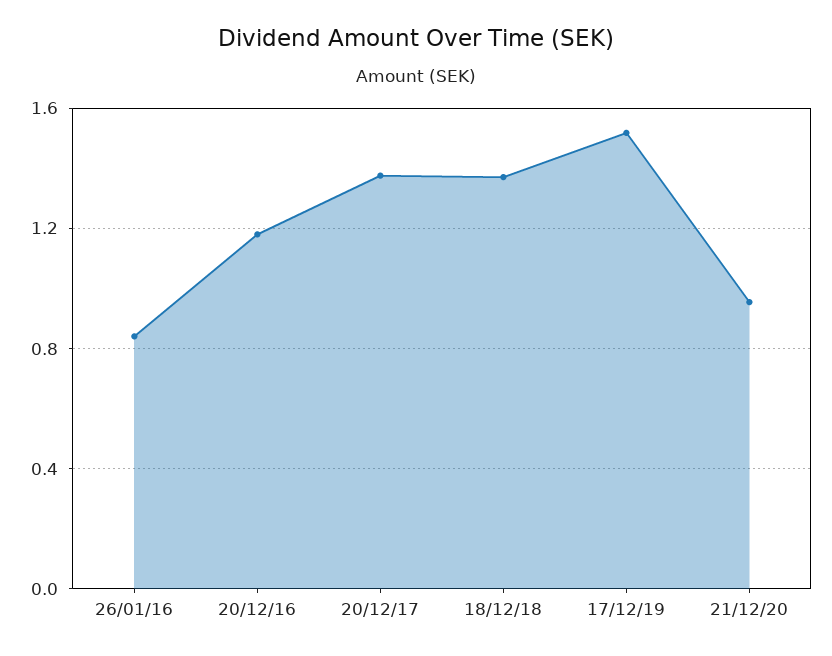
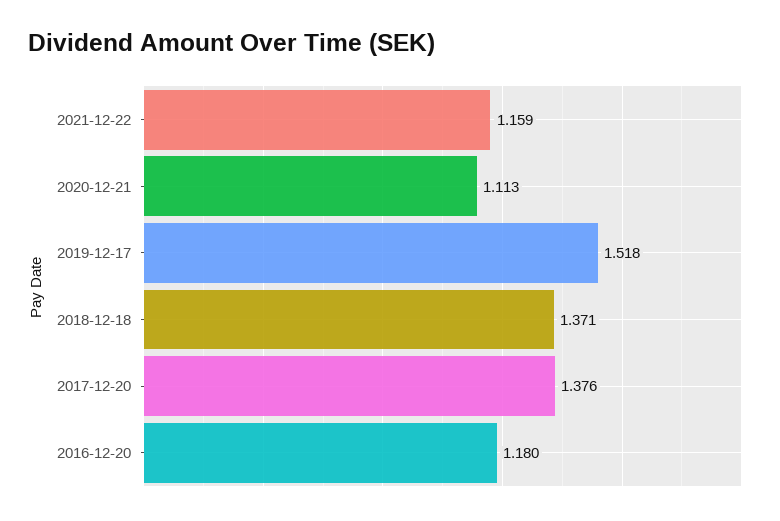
26/01/16: 0.85 -> none
21/12/20: 0.95 -> 1.113
2021-12-22: none -> 1.159

